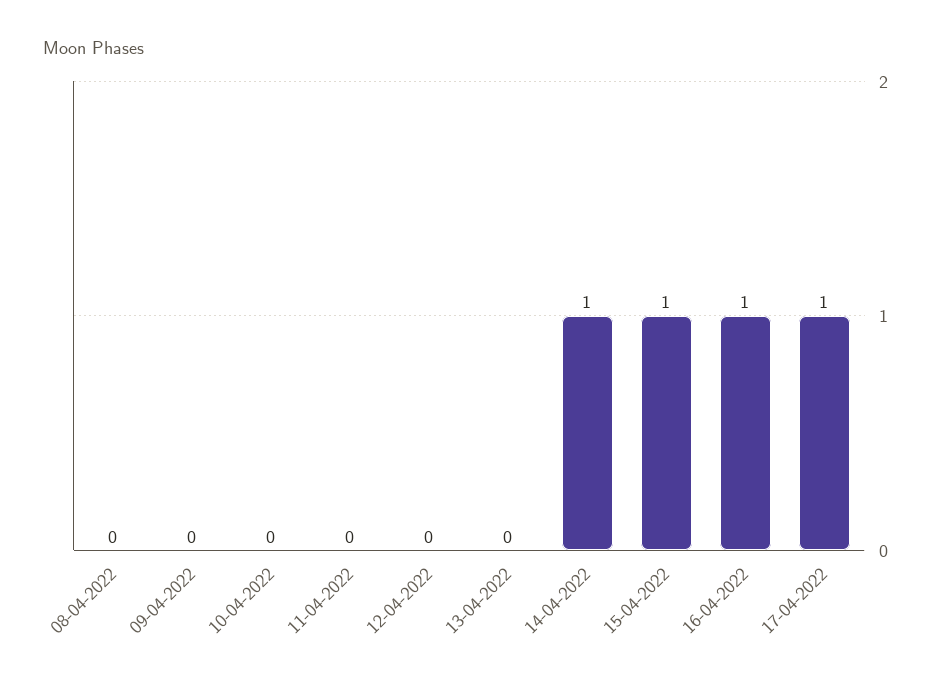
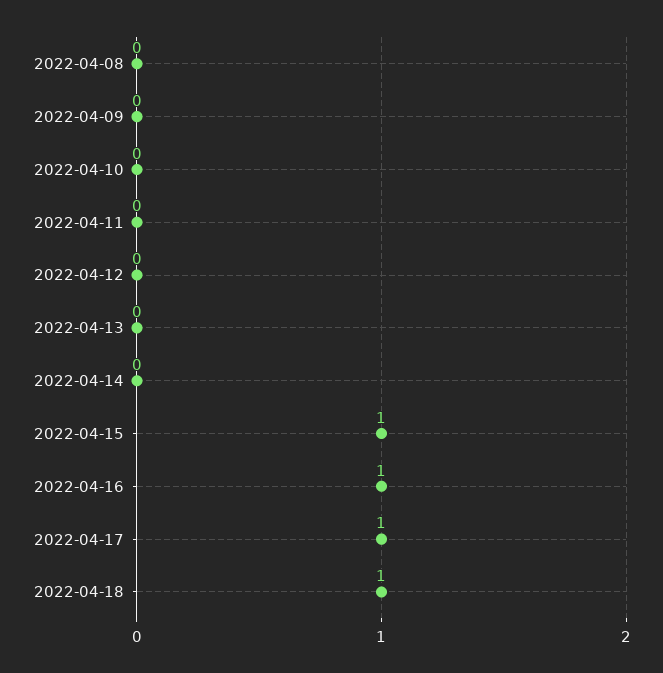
14-04-2022: 1 -> 0
2022-04-18: none -> 1

